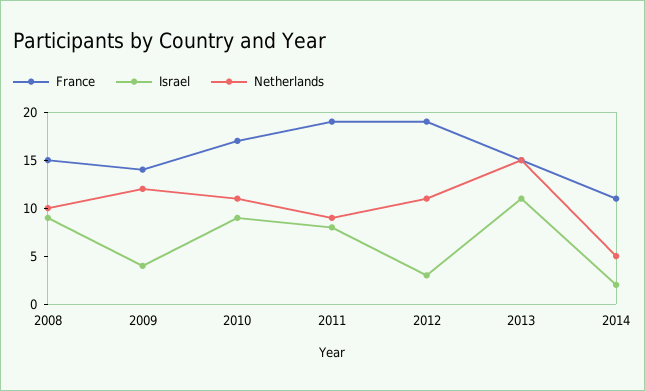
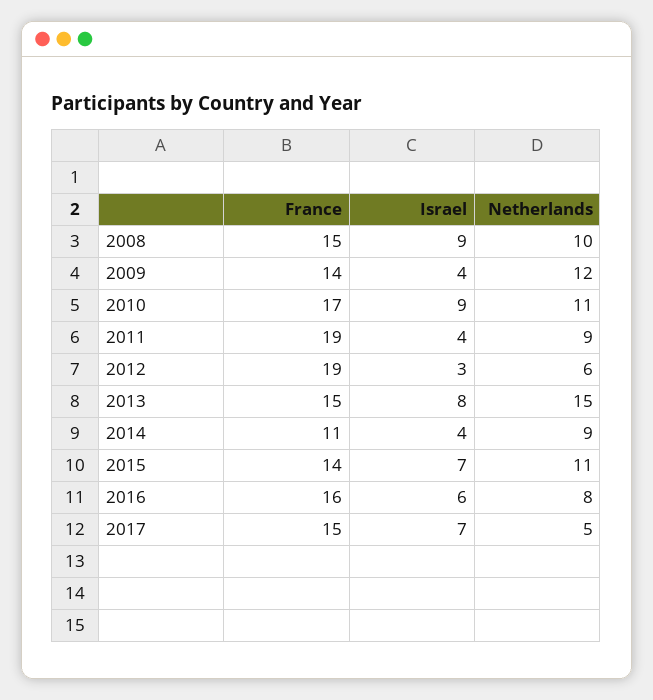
Israel, 2011: 8 -> 4
Netherlands, 2012: 11 -> 6
Israel, 2013: 11 -> 8
Israel, 2014: 2 -> 4
Netherlands, 2014: 5 -> 9
France, 2015: none -> 14
Israel, 2015: none -> 7
Netherlands, 2015: none -> 11
France, 2016: none -> 16
Israel, 2016: none -> 6
Netherlands, 2016: none -> 8
France, 2017: none -> 15
Israel, 2017: none -> 7
Netherlands, 2017: none -> 5

